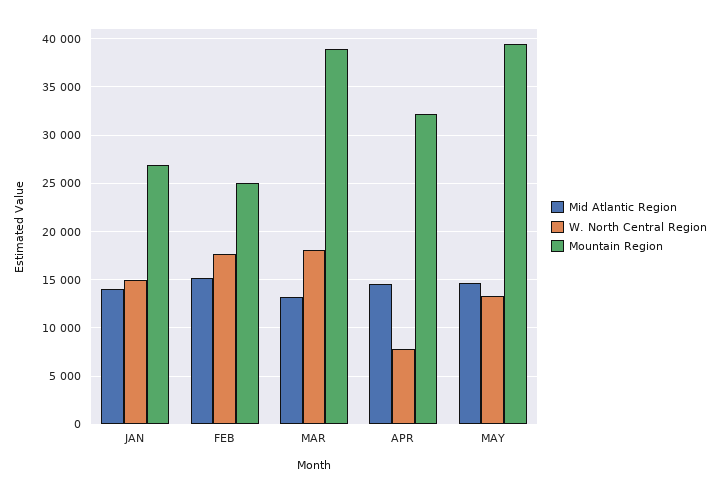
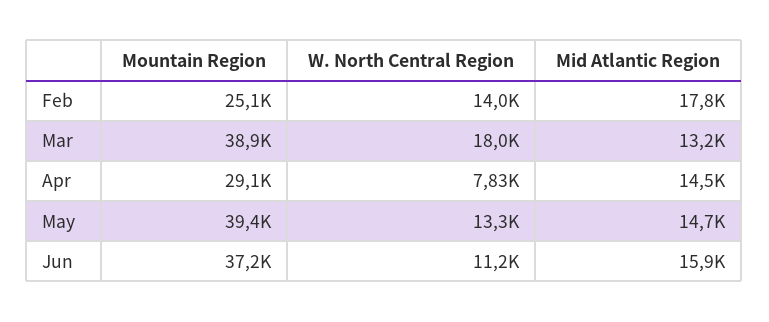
Mid Atlantic Region, JAN: 14000 -> none
W. North Central Region, JAN: 15000 -> none
Mountain Region, JAN: 27000 -> none
Mid Atlantic Region, FEB: 15000 -> 17800
W. North Central Region, FEB: 18000 -> 14000
Mountain Region, APR: 32000 -> 29100
Mountain Region, Jun: none -> 37200
W. North Central Region, Jun: none -> 11200
Mid Atlantic Region, Jun: none -> 15900

